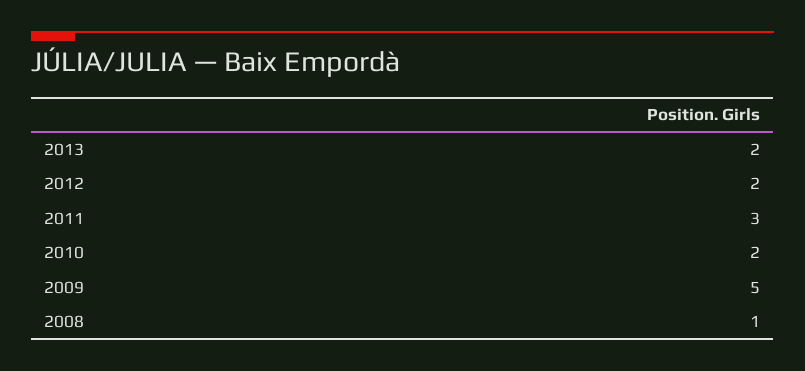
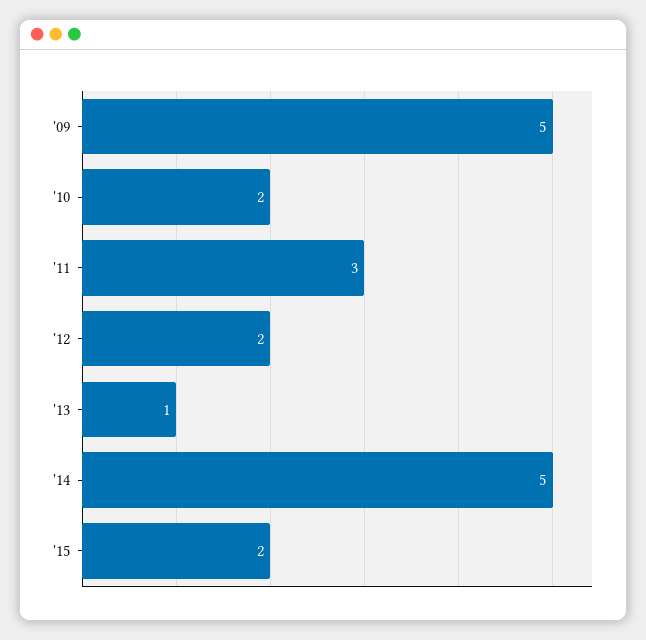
2013: 2 -> 1
2008: 1 -> none
'14: none -> 5
'15: none -> 2

